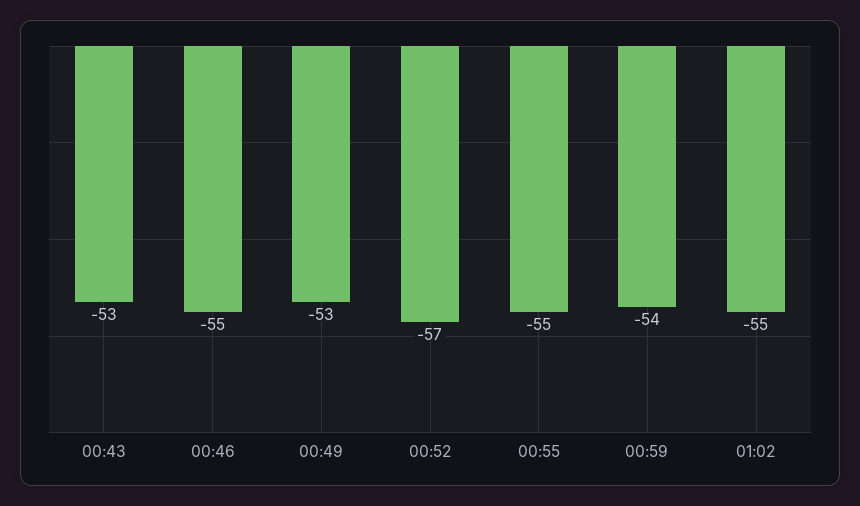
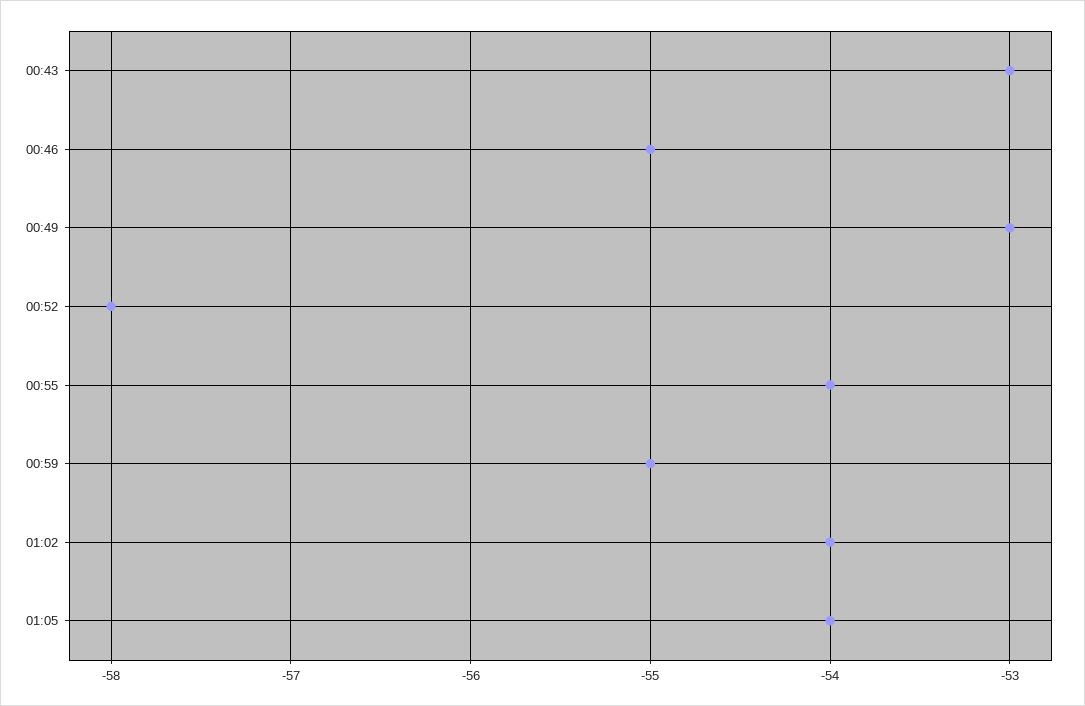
00:52: -57 -> -58
00:55: -55 -> -54
00:59: -54 -> -55
01:02: -55 -> -54
01:05: none -> -54

